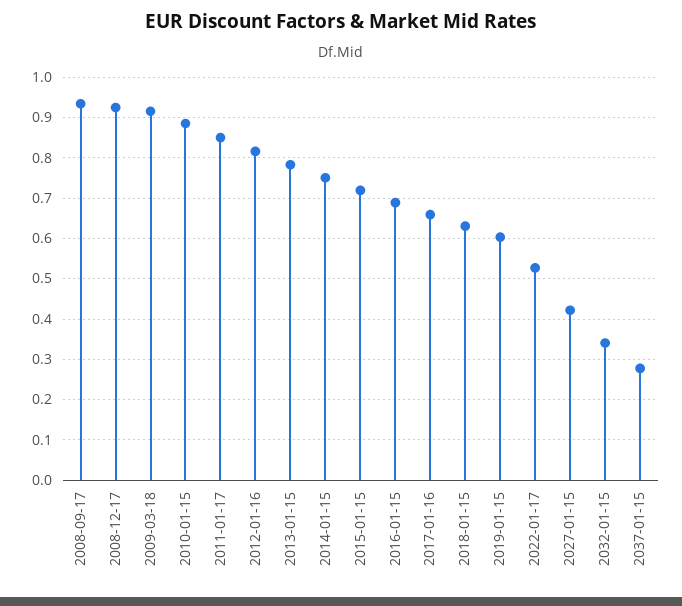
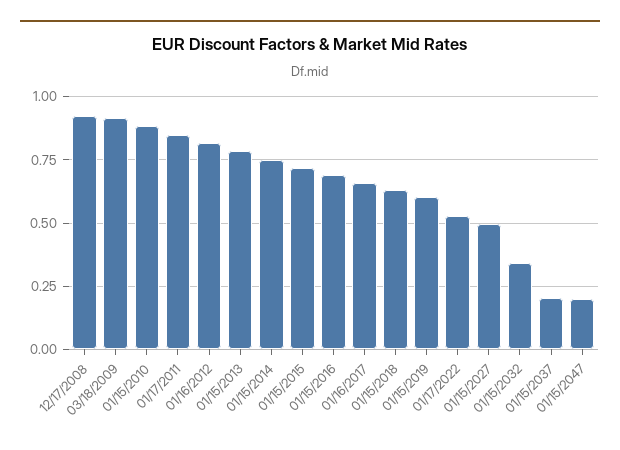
2008-09-17: 0.94 -> none
2027-01-15: 0.42 -> 0.5
2037-01-15: 0.28 -> 0.2
01/15/2047: none -> 0.2

